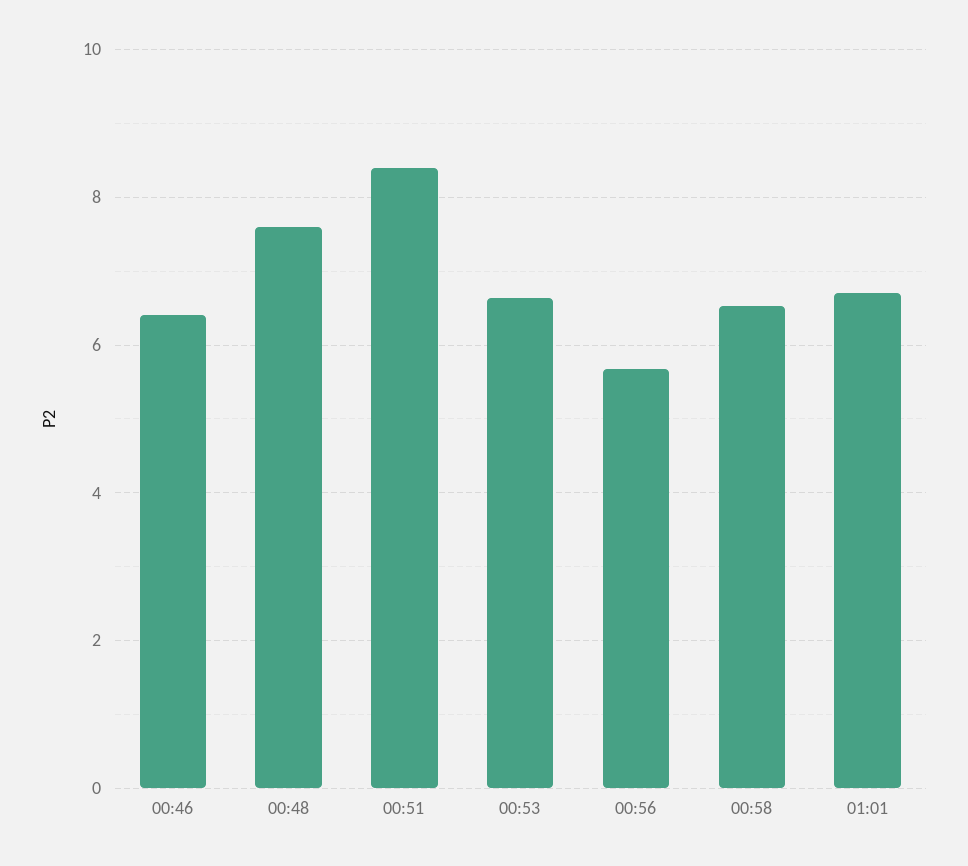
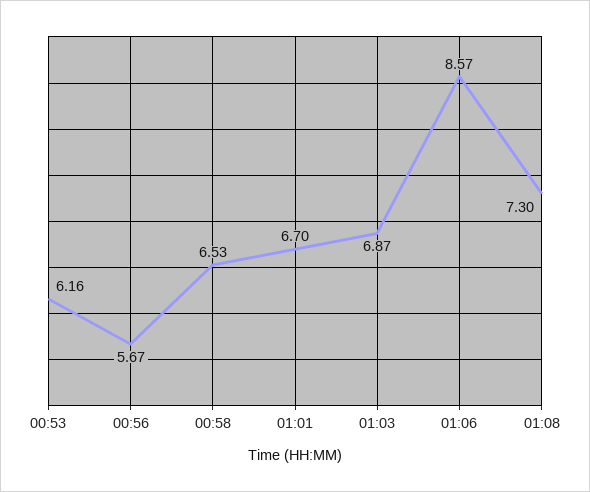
00:46: 6.4 -> none
00:48: 7.6 -> none
00:51: 8.4 -> none
00:53: 6.6 -> 6.16
01:03: none -> 6.87
01:06: none -> 8.57
01:08: none -> 7.3

